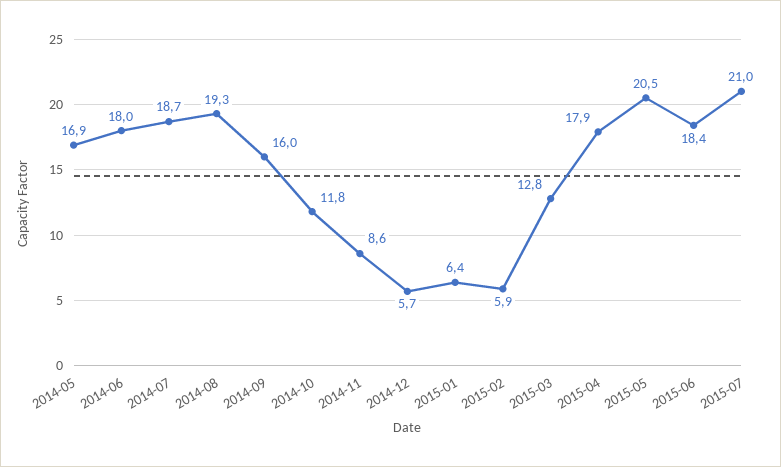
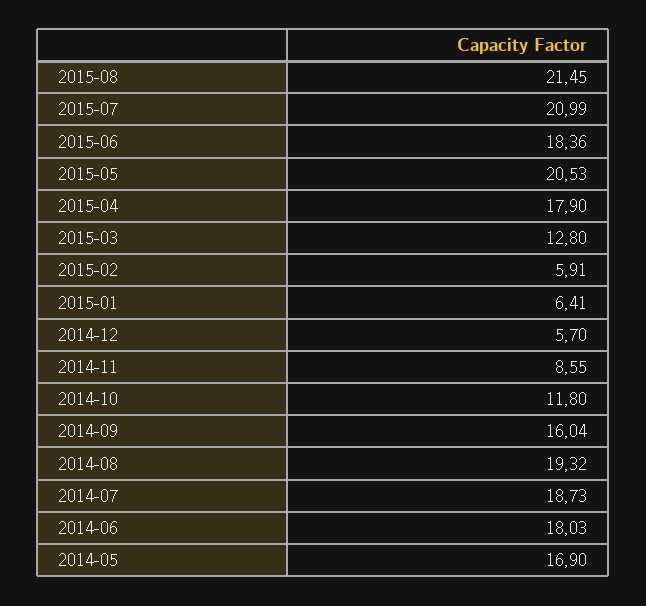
2015-08: none -> 21.45

